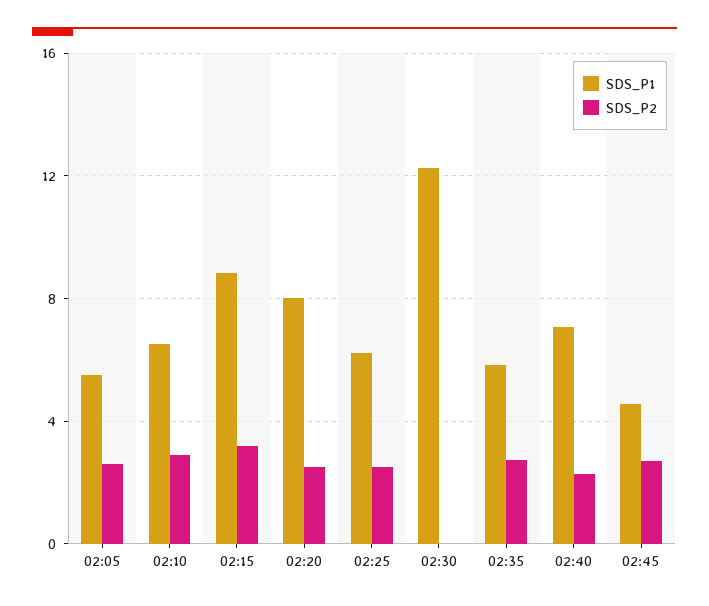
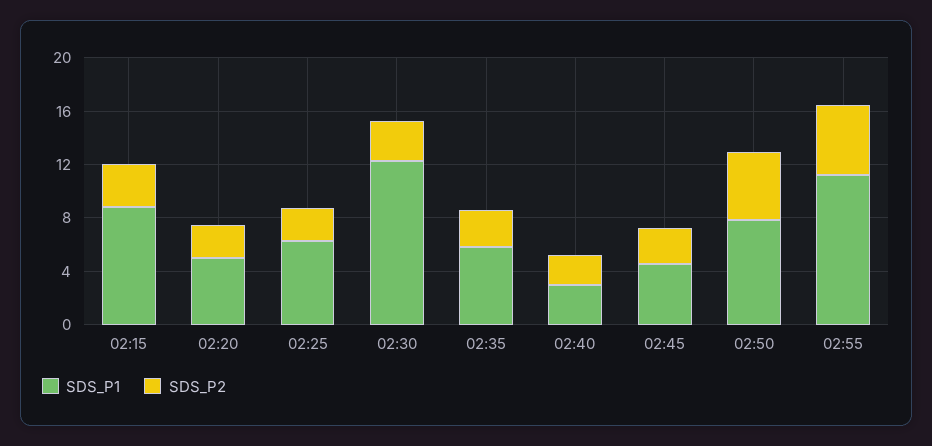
SDS_P1, 02:05: 5.5 -> none
SDS_P2, 02:05: 2.5 -> none
SDS_P1, 02:10: 6.5 -> none
SDS_P2, 02:10: 3 -> none
SDS_P1, 02:20: 8 -> 5
SDS_P2, 02:30: 0 -> 3
SDS_P1, 02:40: 7 -> 3
SDS_P1, 02:50: none -> 8
SDS_P2, 02:50: none -> 5
SDS_P1, 02:55: none -> 11
SDS_P2, 02:55: none -> 5

